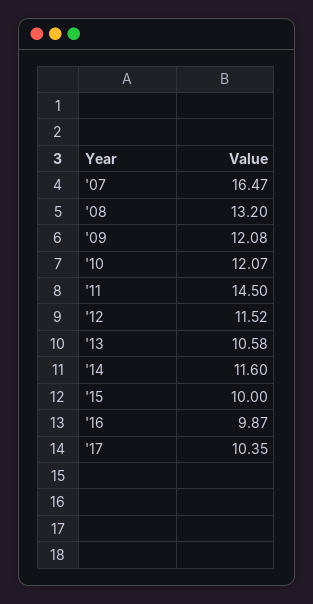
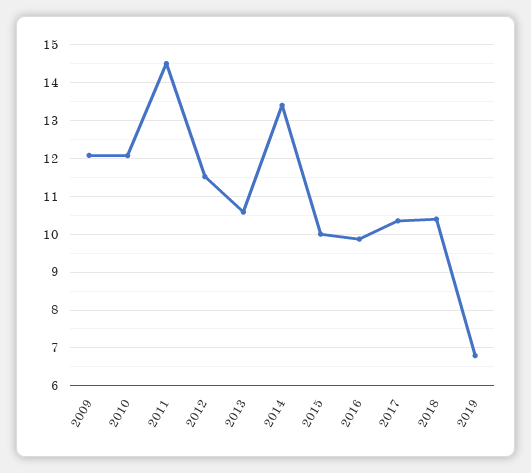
'07: 16.47 -> none
'08: 13.2 -> none
'14: 11.6 -> 13.4
2018: none -> 10.4
2019: none -> 6.8

